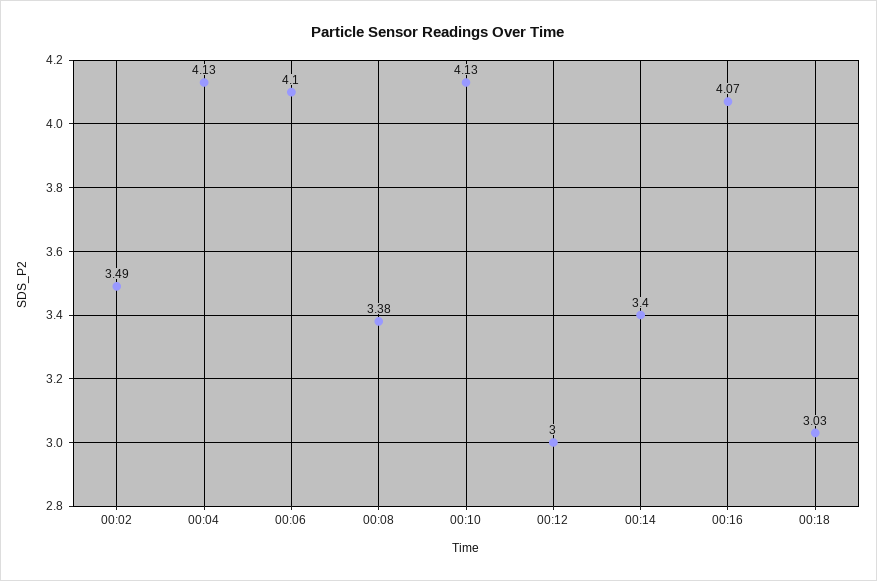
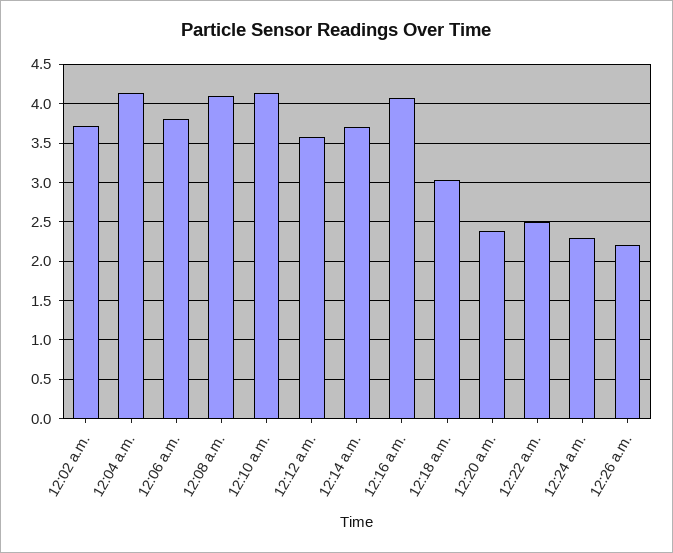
00:02: 3.49 -> 3.7
00:06: 4.1 -> 3.8
00:08: 3.38 -> 4.1
00:12: 3 -> 3.6
00:14: 3.4 -> 3.7
12:20 a.m.: none -> 2.4
12:22 a.m.: none -> 2.5
12:24 a.m.: none -> 2.3
12:26 a.m.: none -> 2.2

